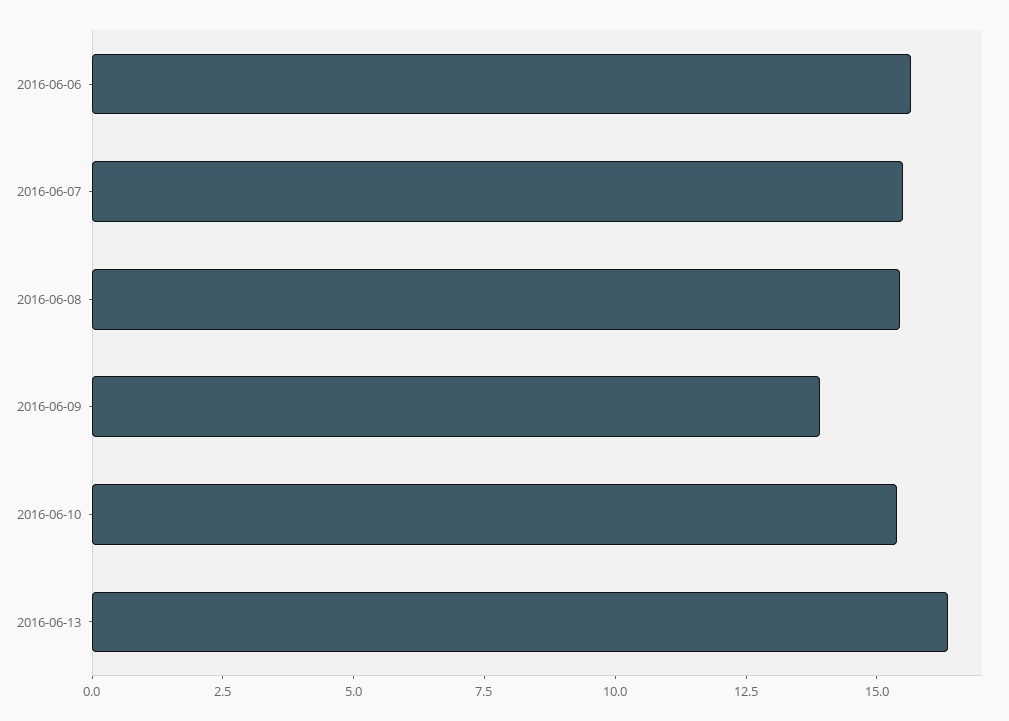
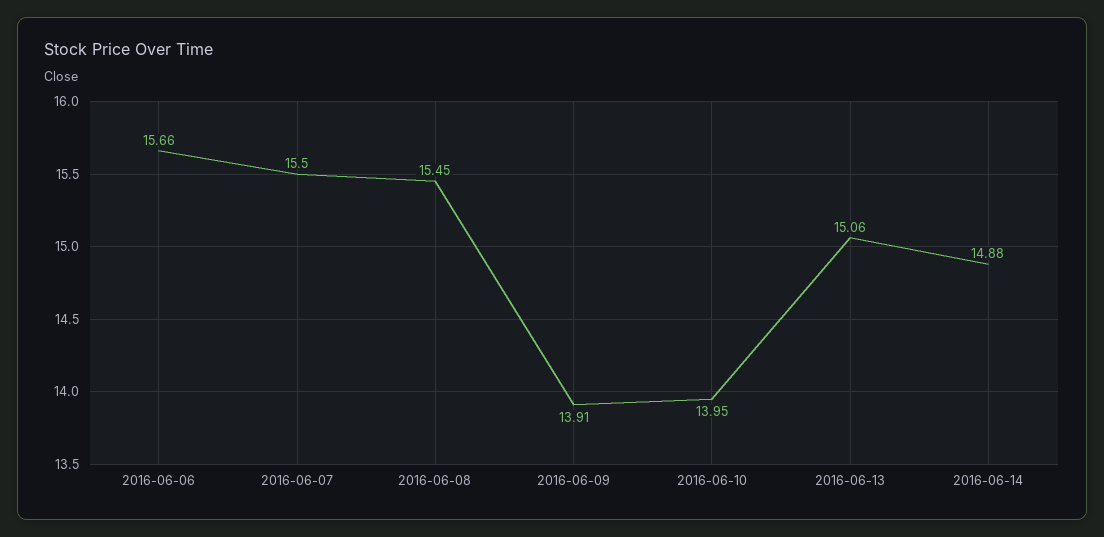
2016-06-10: 15.5 -> 13.95
2016-06-13: 16.5 -> 15.06
2016-06-14: none -> 14.88

